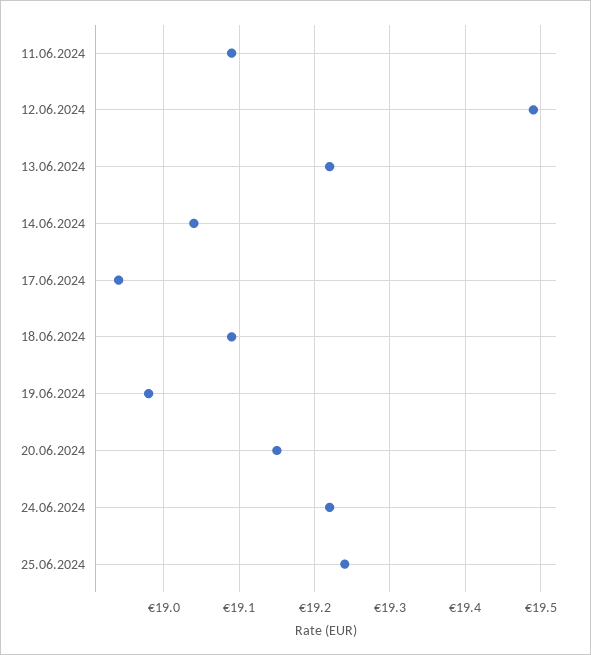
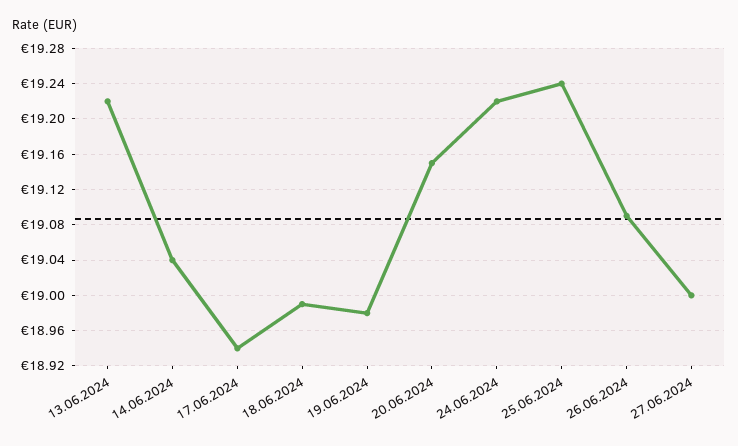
11.06.2024: 19.09 -> none
12.06.2024: 19.49 -> none
18.06.2024: 19.09 -> 18.99
26.06.2024: none -> 19.09
27.06.2024: none -> 19

